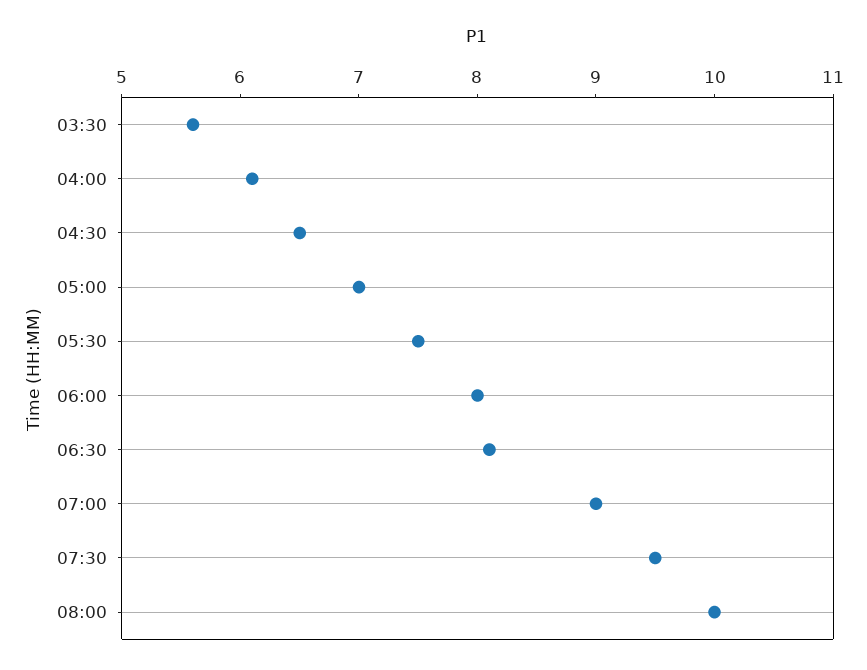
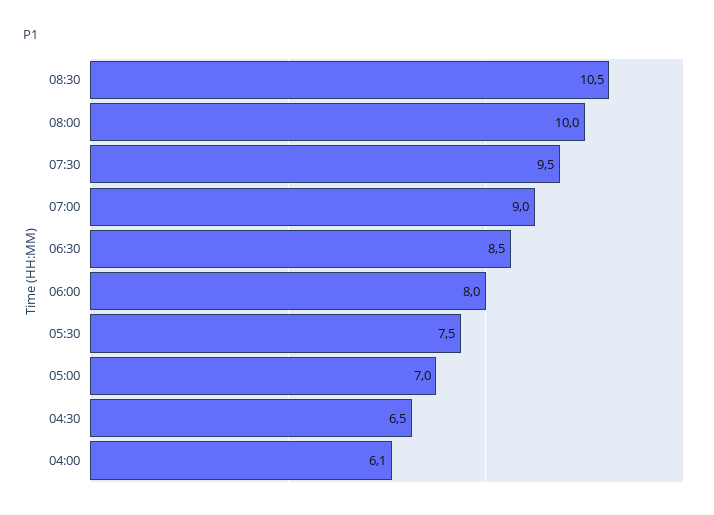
03:30: 5.6 -> none
06:30: 8.1 -> 8.5
08:30: none -> 10.5

